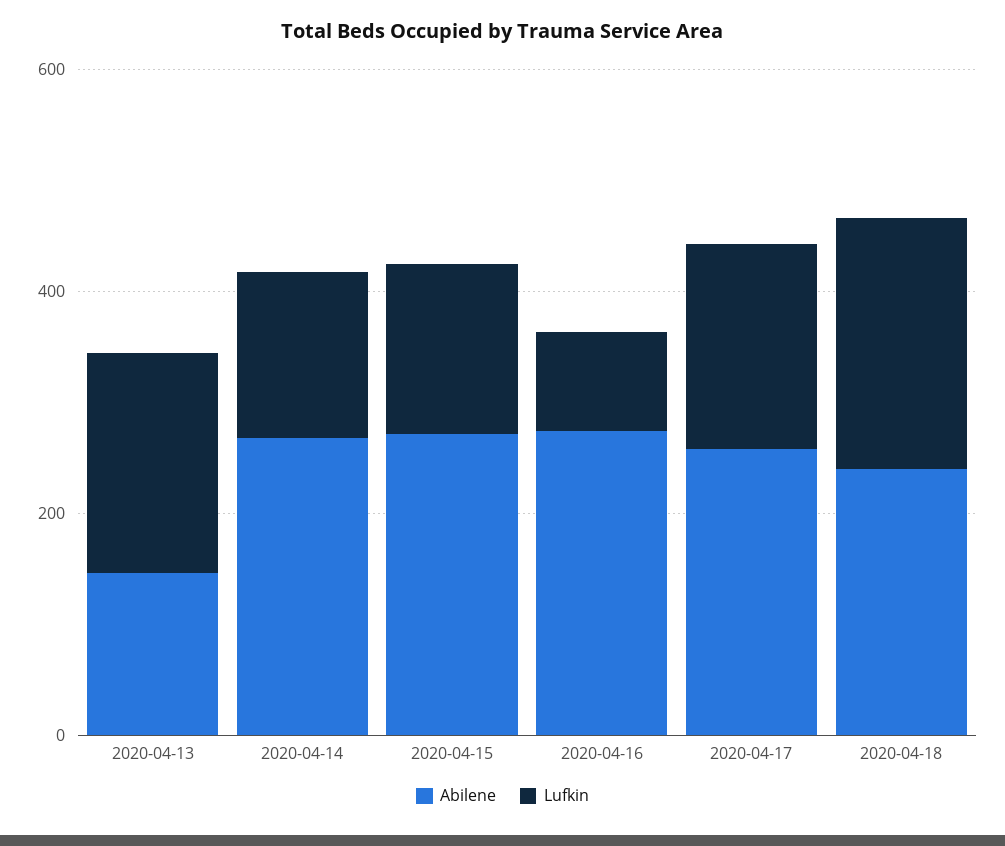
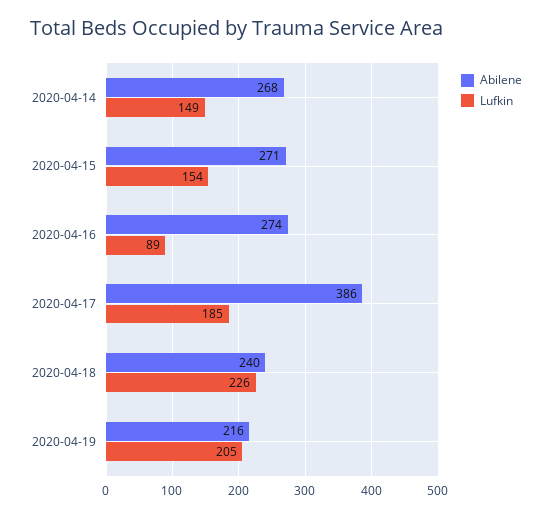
Abilene, 2020-04-13: 150 -> none
Lufkin, 2020-04-13: 200 -> none
Abilene, 2020-04-17: 250 -> 386
Abilene, 2020-04-19: none -> 216
Lufkin, 2020-04-19: none -> 205

